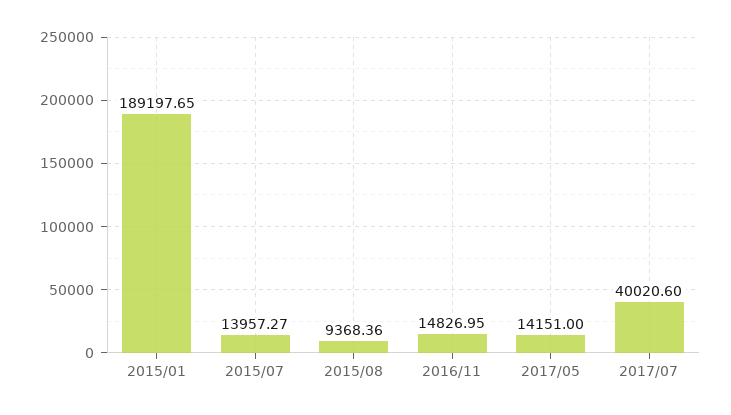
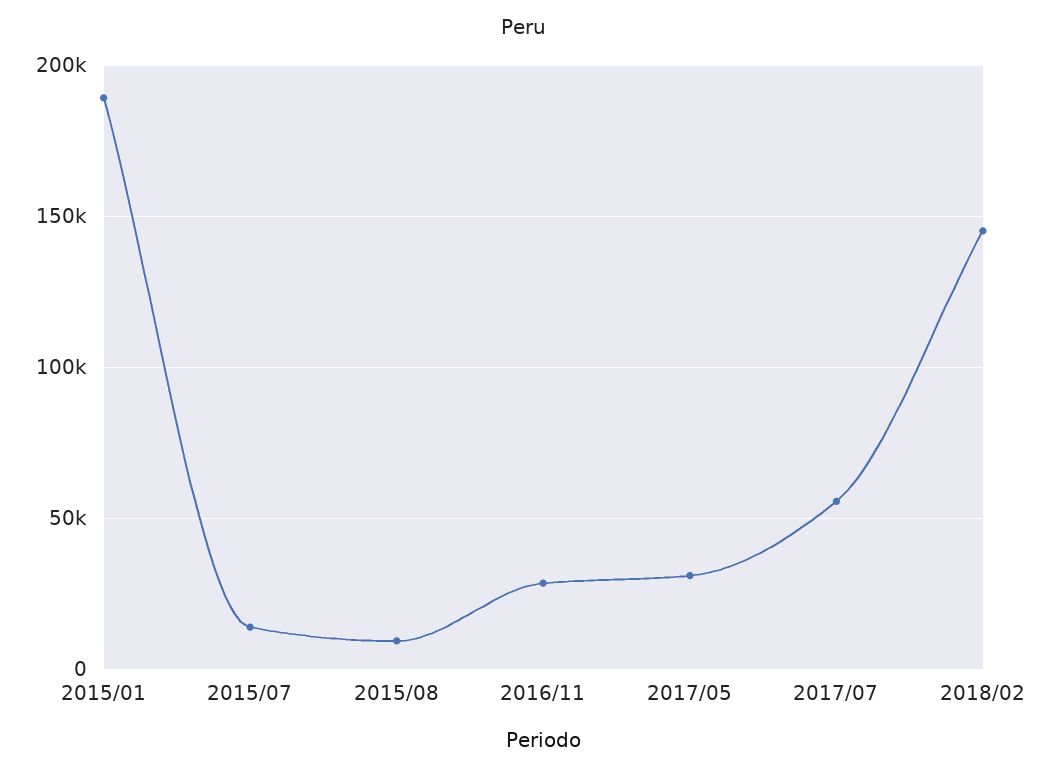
2016/11: 14826.95 -> 30000
2017/05: 14151 -> 30000
2017/07: 40020.6 -> 55000
2018/02: none -> 145000

